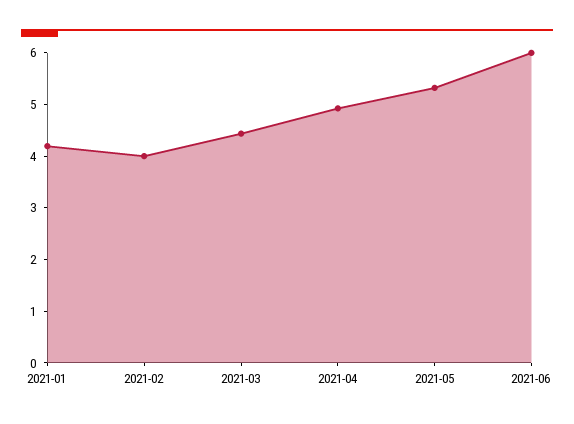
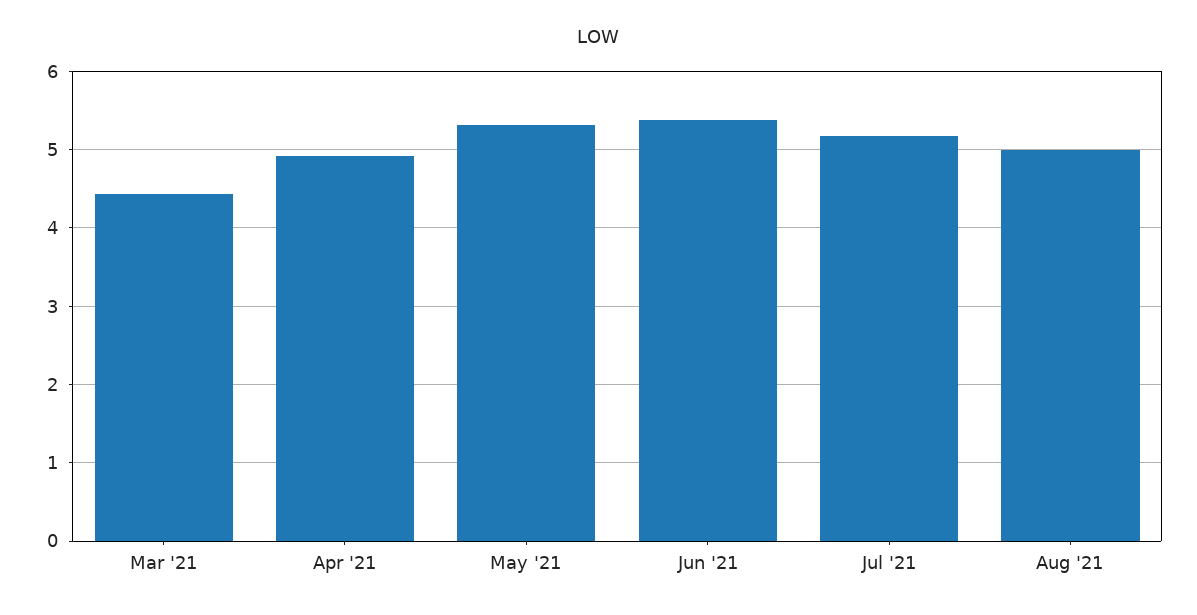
2021-01: 4.2 -> none
2021-02: 4 -> none
2021-06: 6 -> 5.4
Jul '21: none -> 5.2
Aug '21: none -> 5

